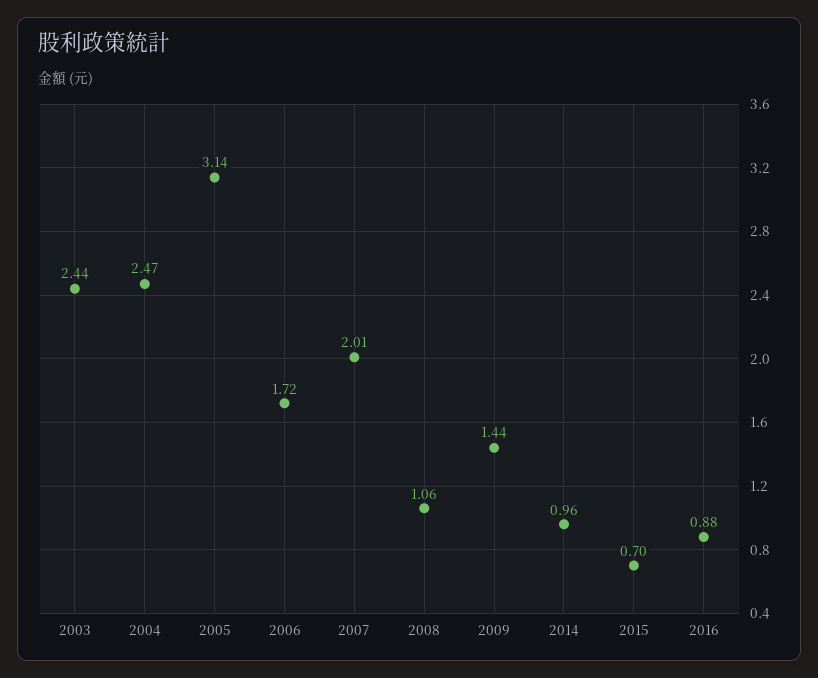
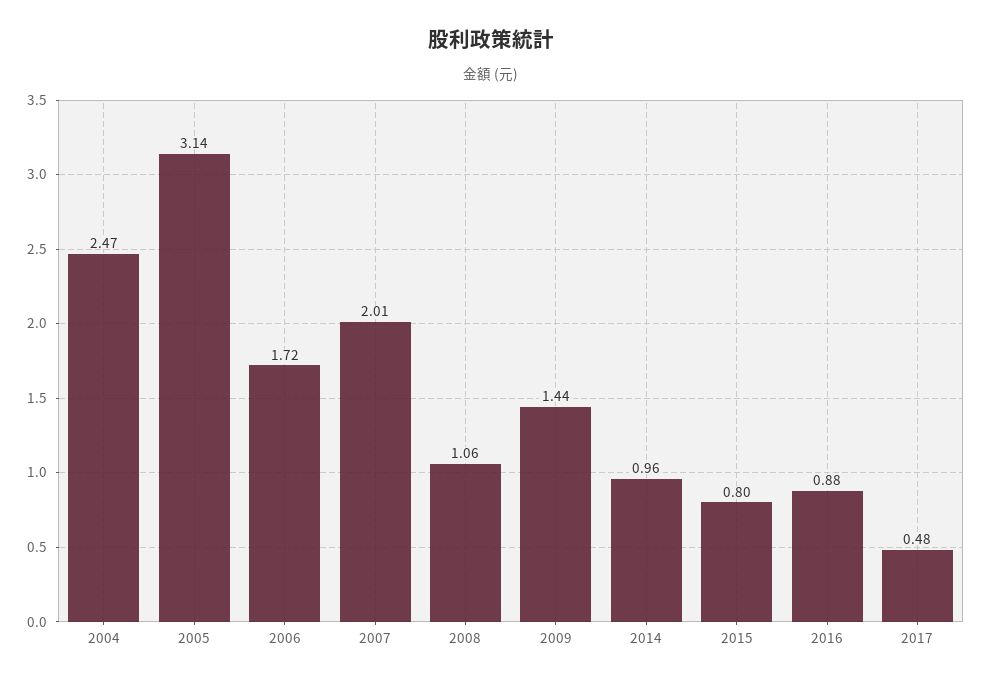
2003: 2.44 -> none
2015: 0.7 -> 0.8
2017: none -> 0.48

